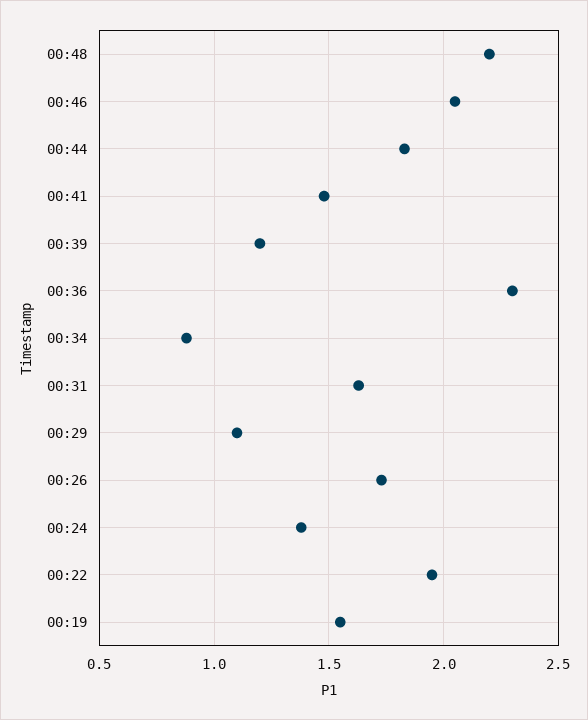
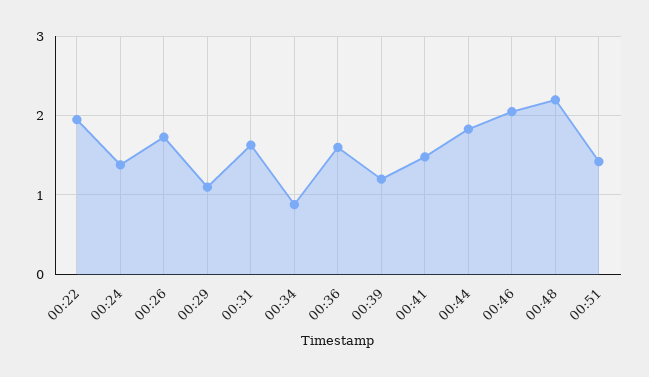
00:36: 2.3 -> 1.6
00:19: 1.55 -> none
00:51: none -> 1.4

